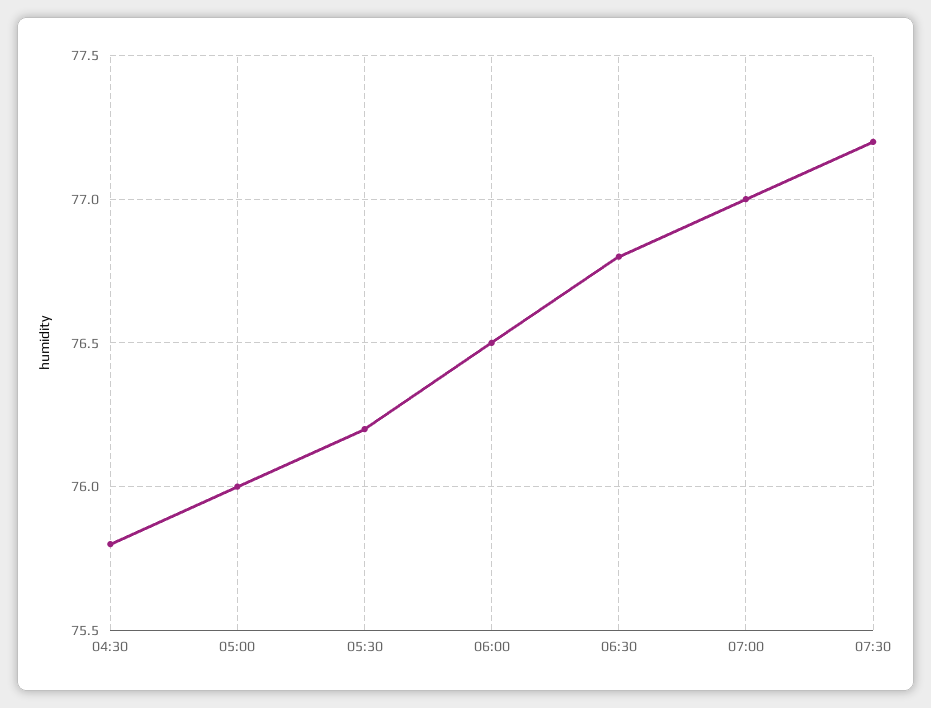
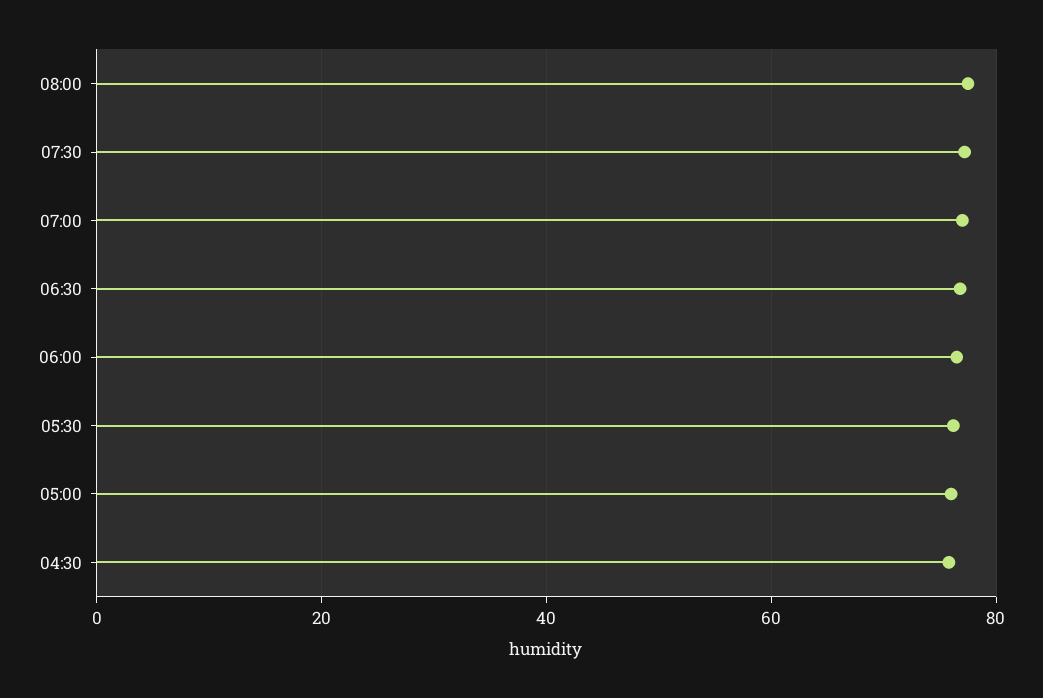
08:00: none -> 78

